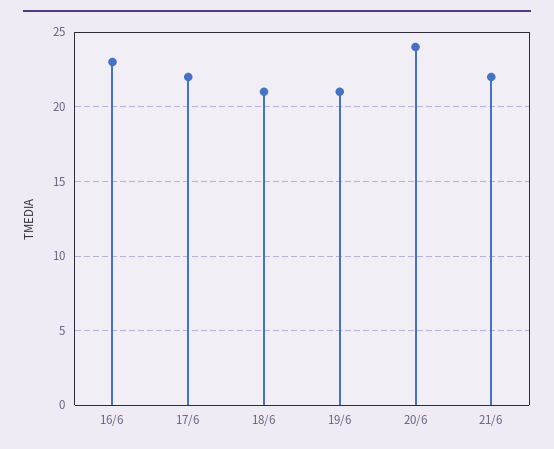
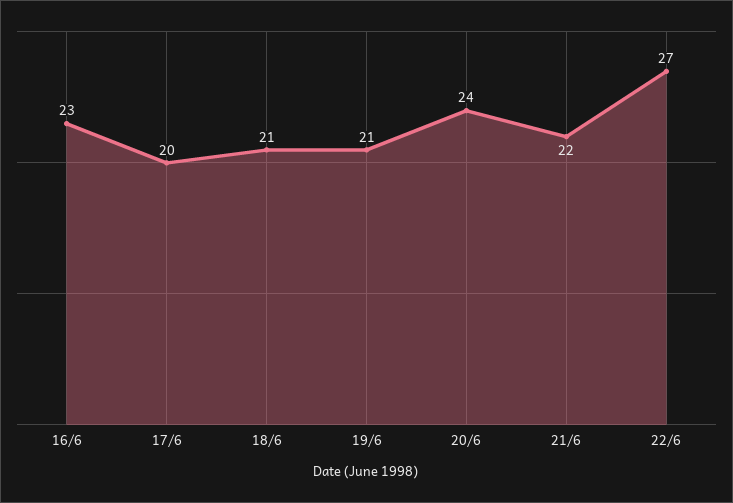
17/6: 22 -> 20
22/6: none -> 27

